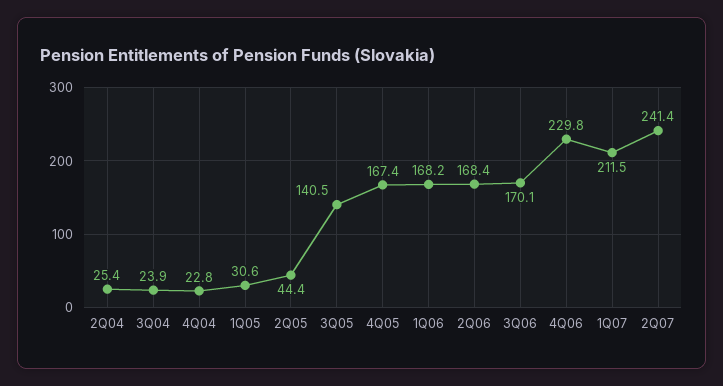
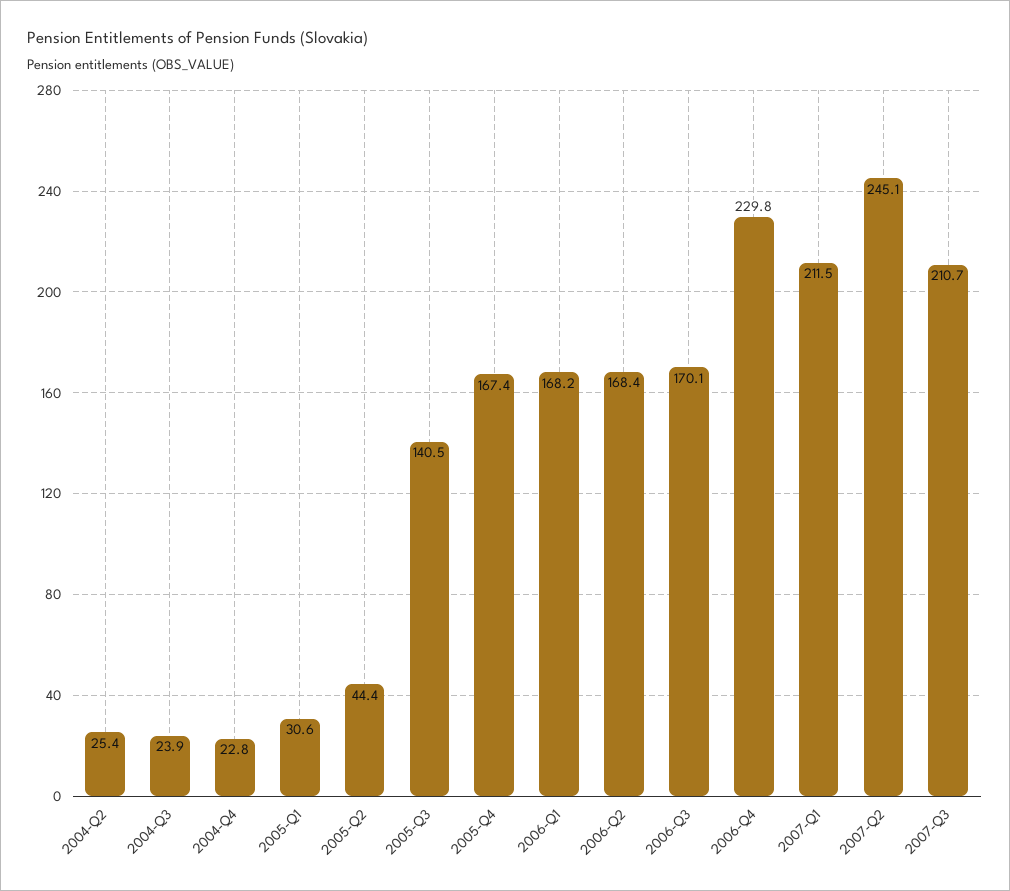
2Q07: 241.4 -> 245.1
2007-Q3: none -> 210.7

